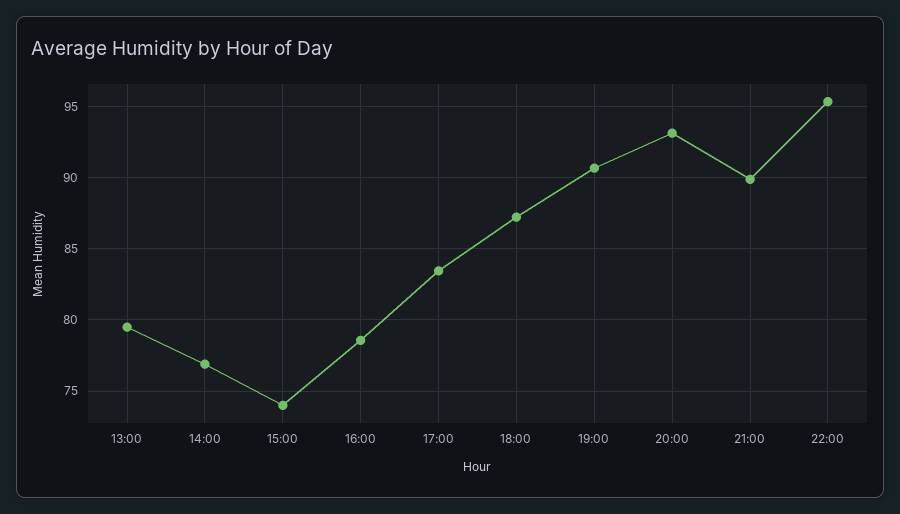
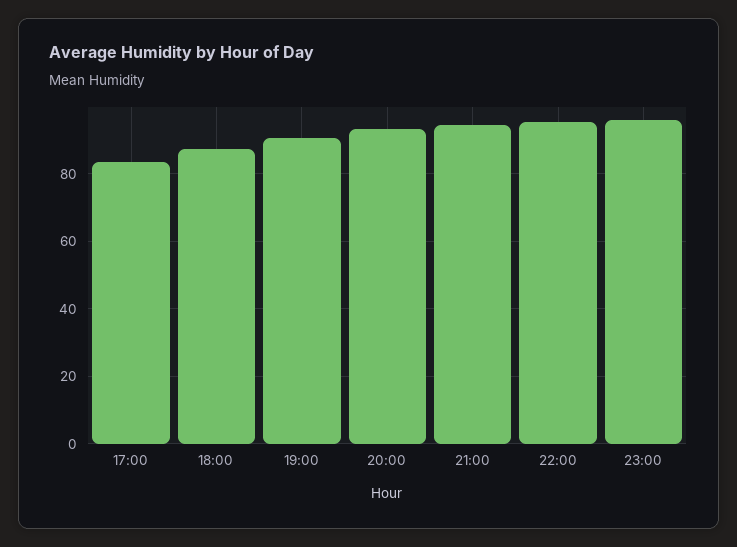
13:00: 79.5 -> none
14:00: 77 -> none
15:00: 74 -> none
16:00: 78.5 -> none
21:00: 90 -> 94
23:00: none -> 96

